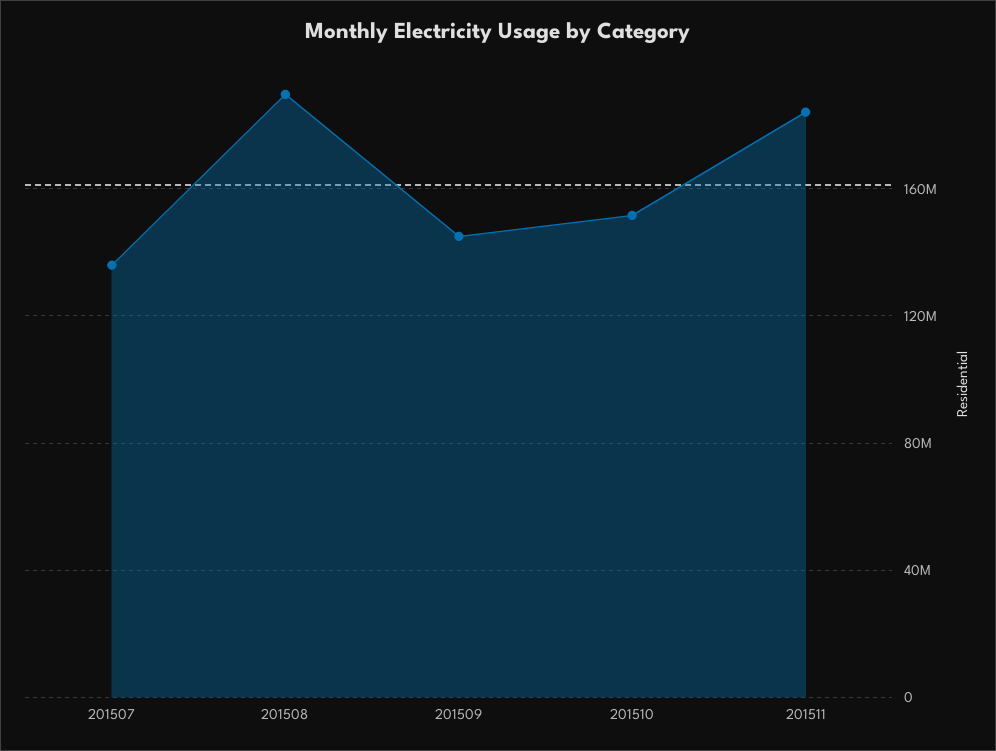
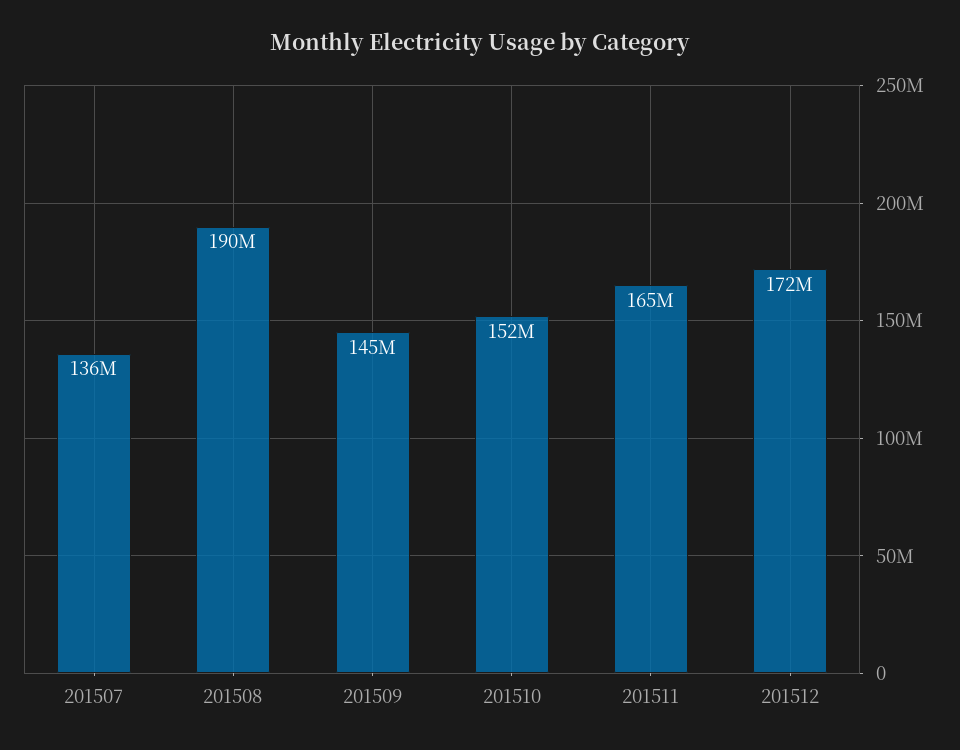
201511: 185000000 -> 165000000
201512: none -> 172000000

